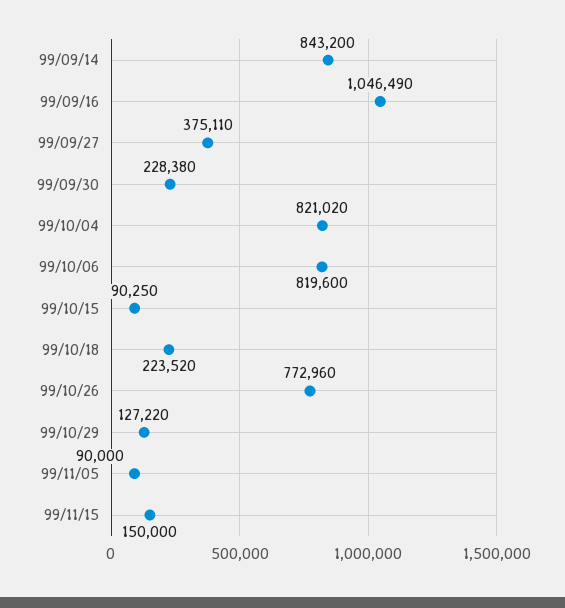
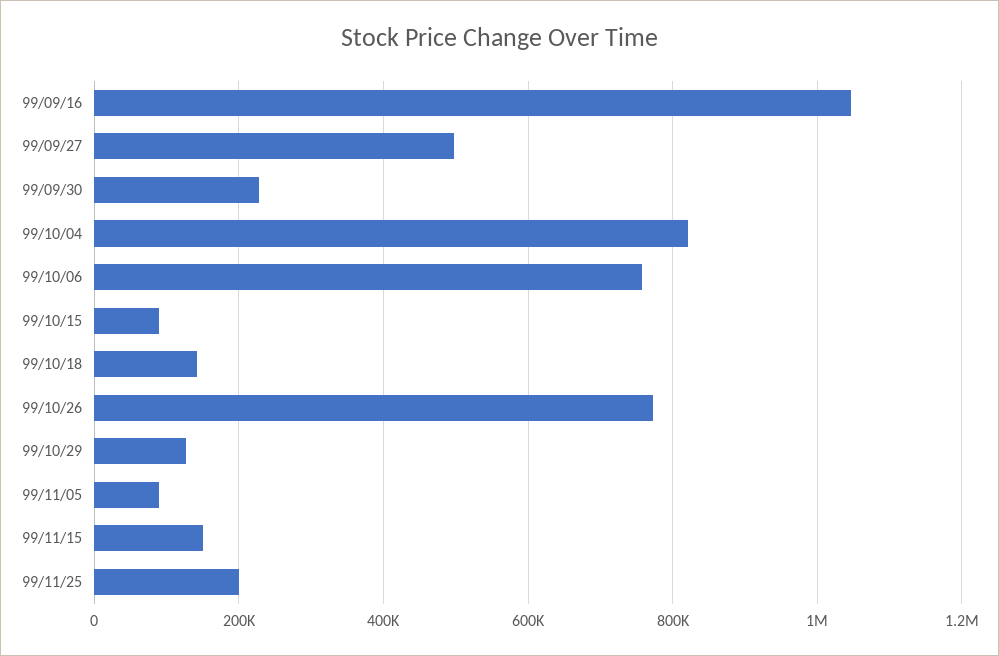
99/09/14: 843200 -> none
99/09/27: 375110 -> 500000
99/10/06: 819600 -> 760000
99/10/18: 223520 -> 140000
99/11/25: none -> 200000

